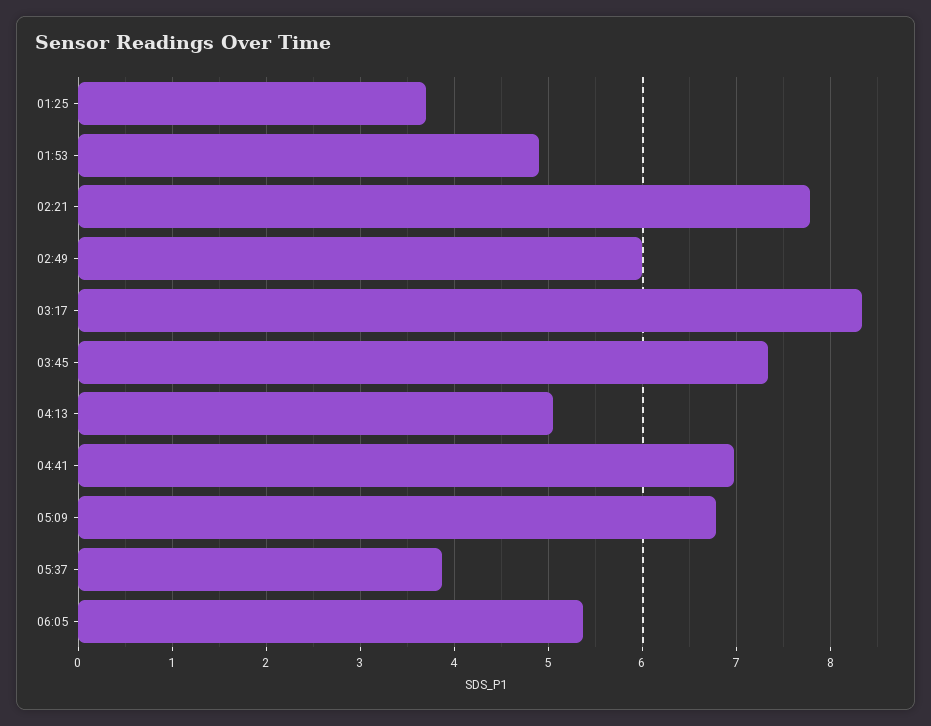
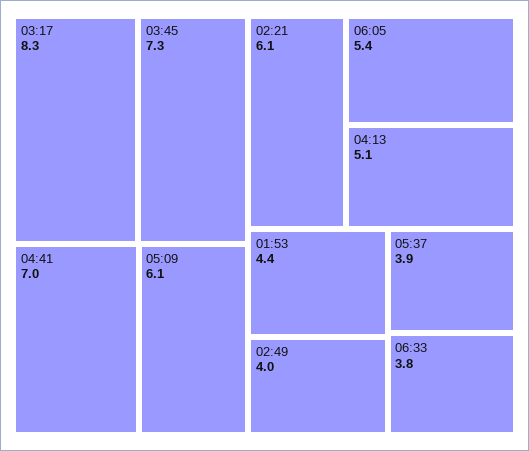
01:25: 3.7 -> none
01:53: 4.9 -> 4.4
02:21: 7.8 -> 6.1
02:49: 6 -> 4
05:09: 6.8 -> 6.1
06:33: none -> 3.8

